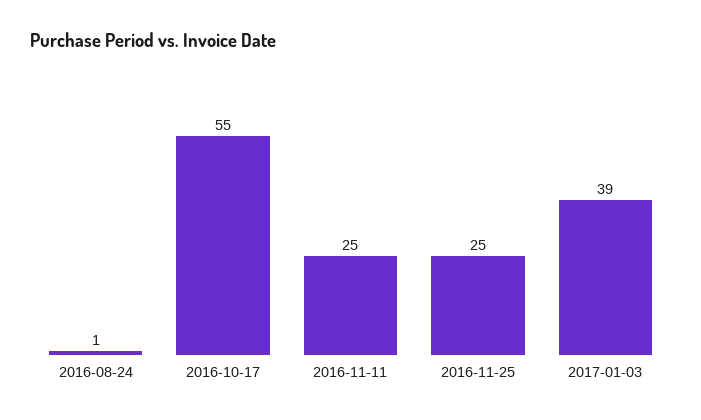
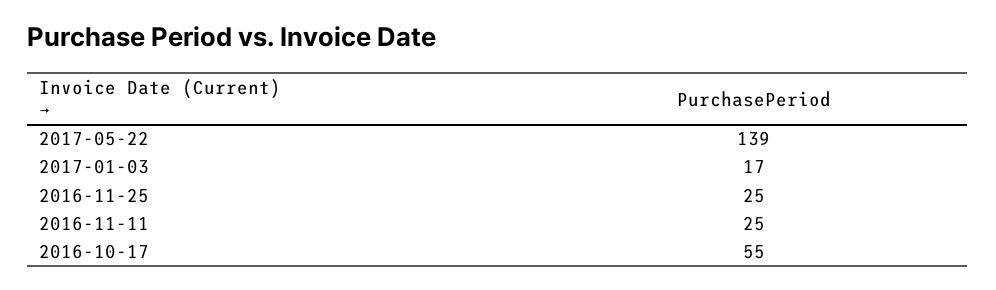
2016-08-24: 1 -> none
2017-01-03: 39 -> 17
2017-05-22: none -> 139

